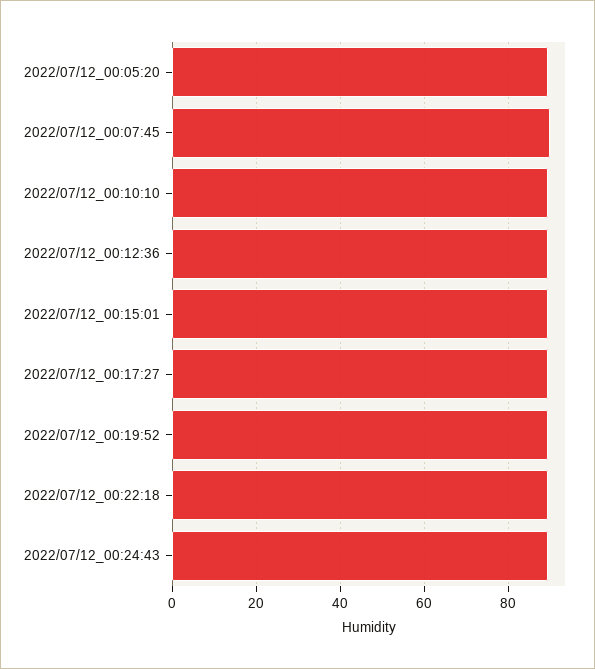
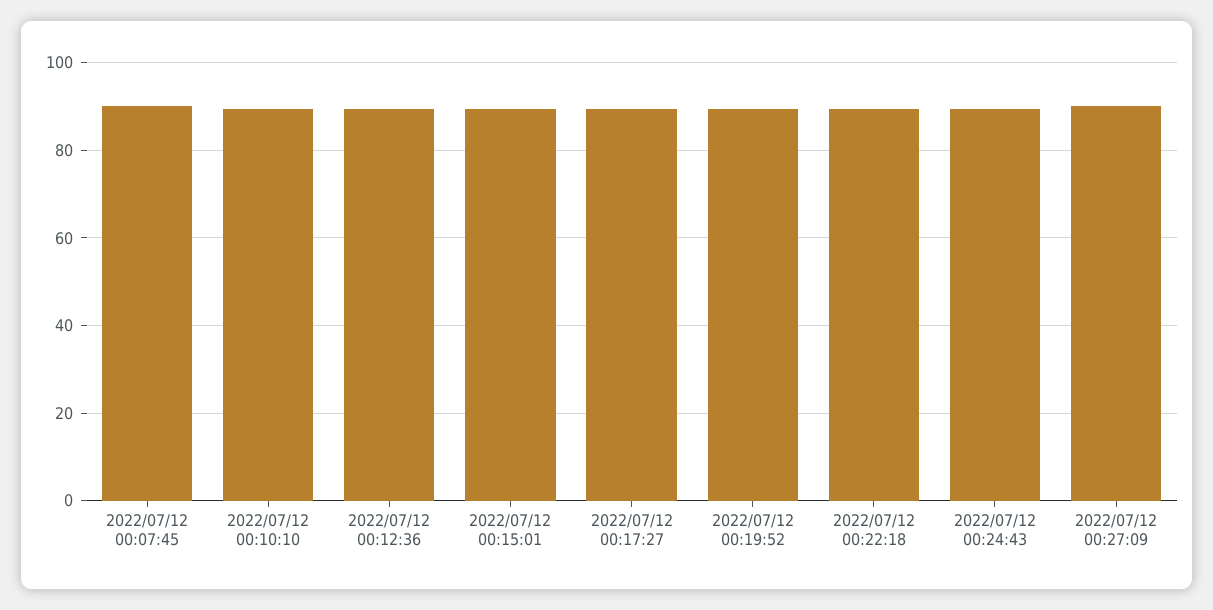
2022/07/12_00:05:20: 90 -> none
2022/07/12 00:27:09: none -> 90

